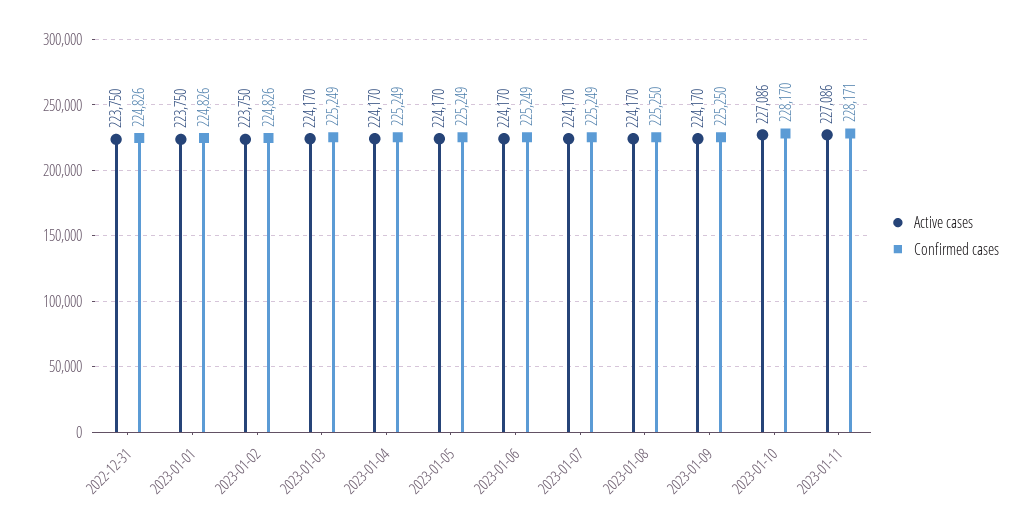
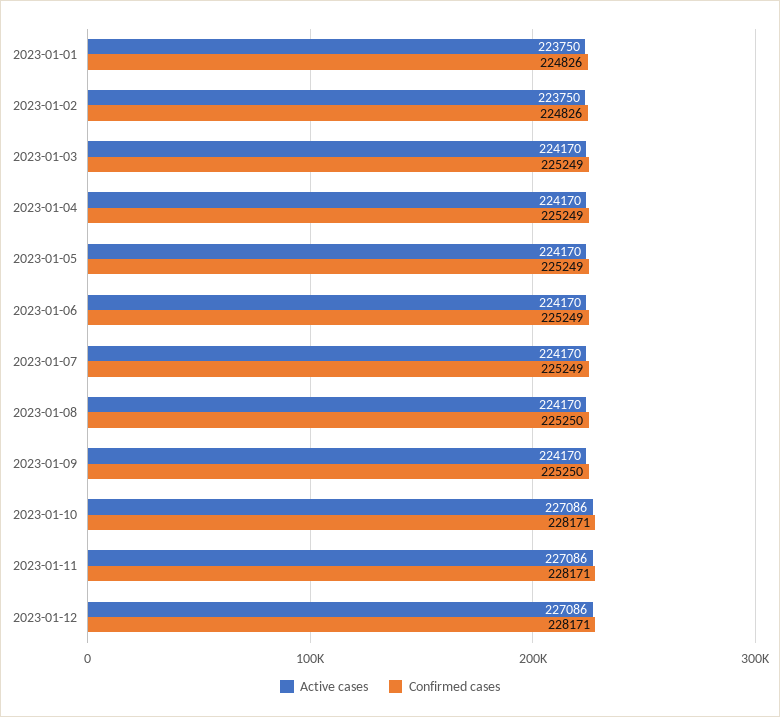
Active cases, 2022-12-31: 223750 -> none
Confirmed cases, 2022-12-31: 224826 -> none
Confirmed cases, 2023-01-10: 228170 -> 228171
Active cases, 2023-01-12: none -> 227086
Confirmed cases, 2023-01-12: none -> 228171

